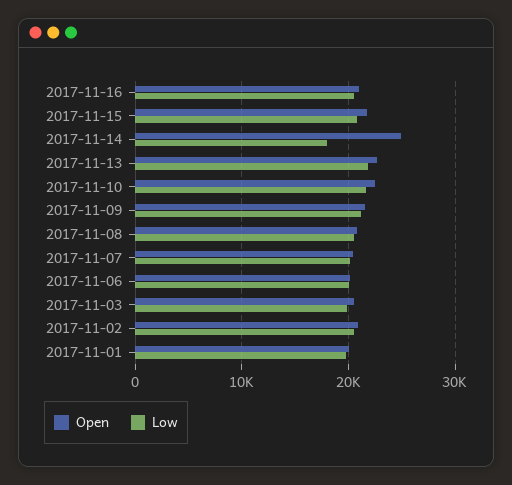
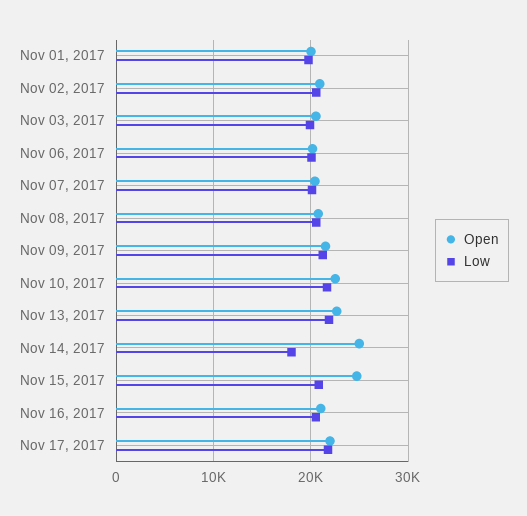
Open, 2017-11-15: 22000 -> 25000
Open, Nov 17, 2017: none -> 22000
Low, Nov 17, 2017: none -> 22000

